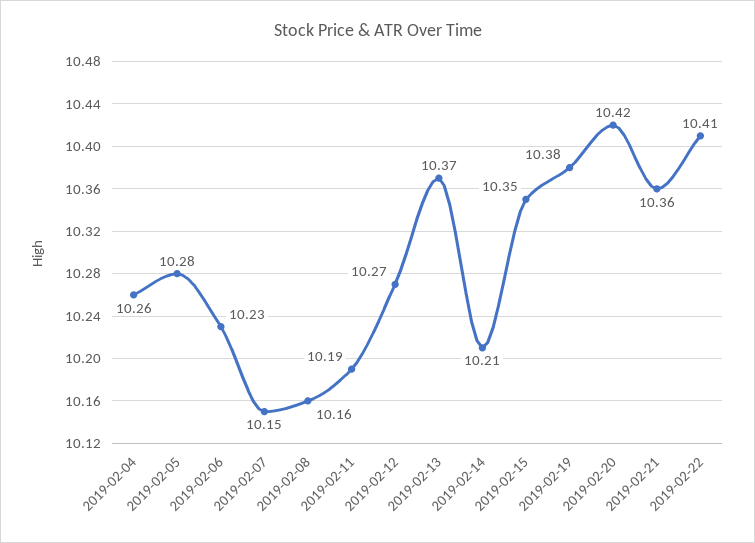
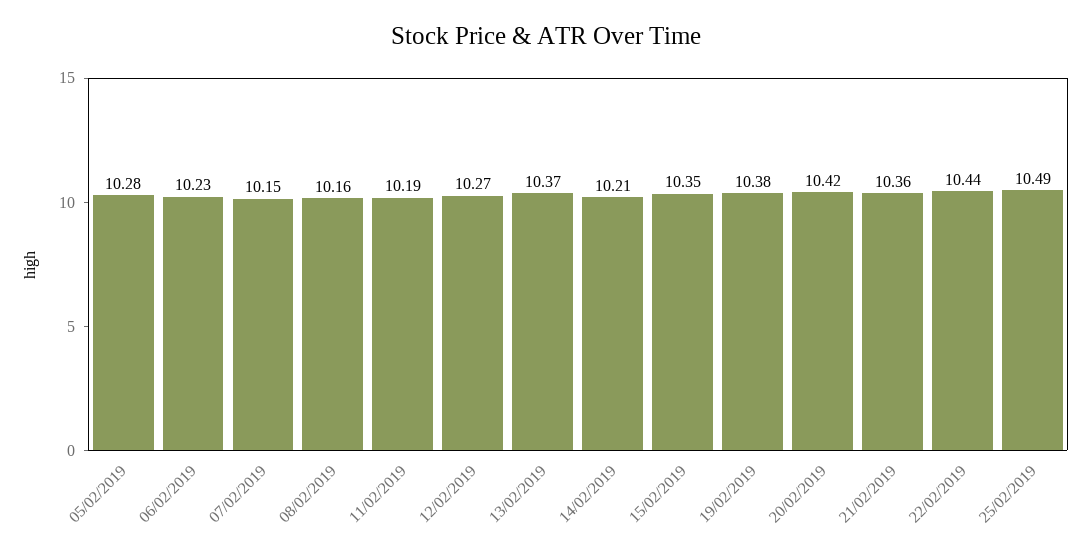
2019-02-04: 10.26 -> none
2019-02-22: 10.41 -> 10.44
25/02/2019: none -> 10.49

